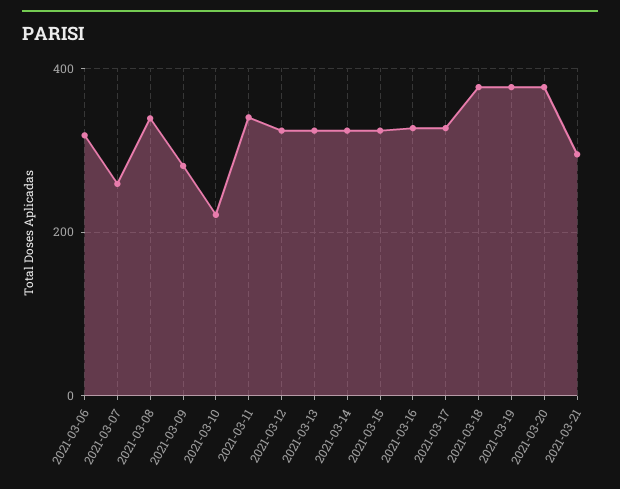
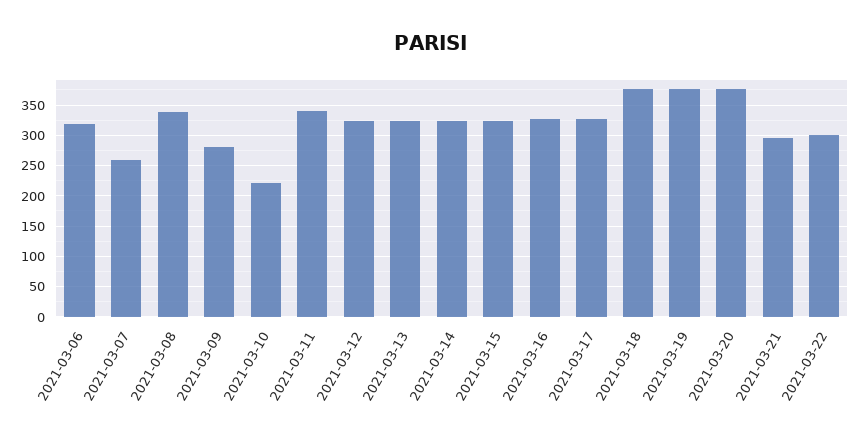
2021-03-22: none -> 300

